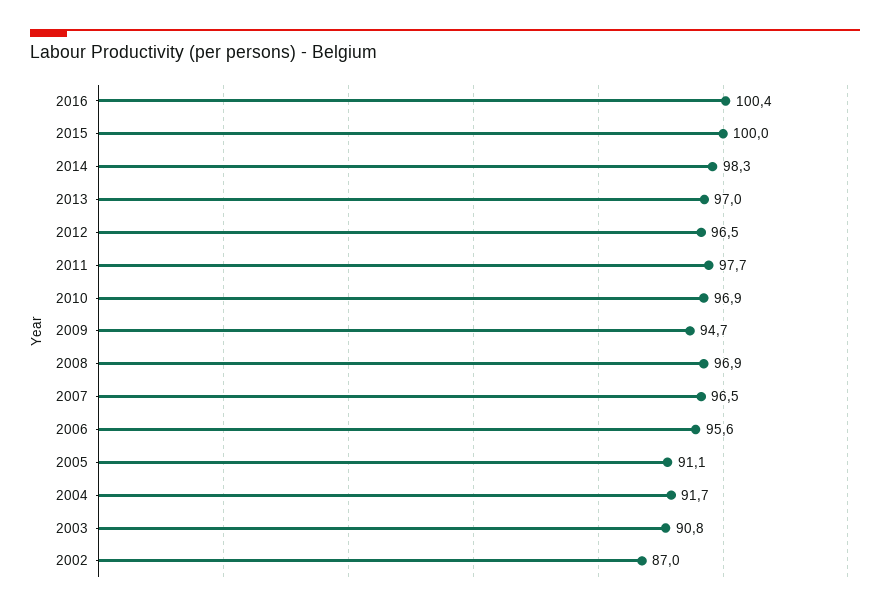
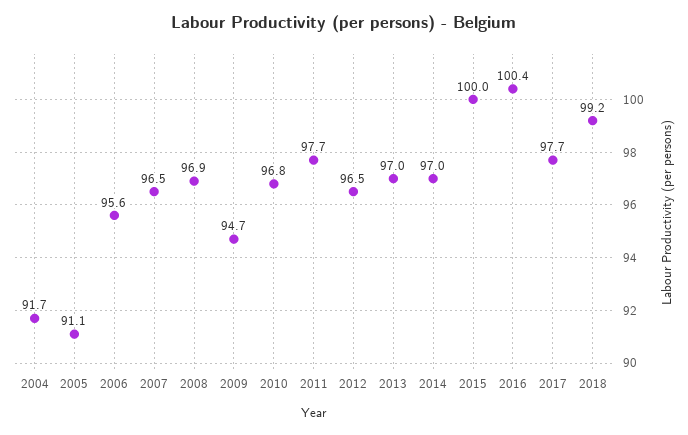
2014: 98.3 -> 97
2010: 96.9 -> 96.8
2003: 90.8 -> none
2002: 87 -> none
2017: none -> 97.7
2018: none -> 99.2

